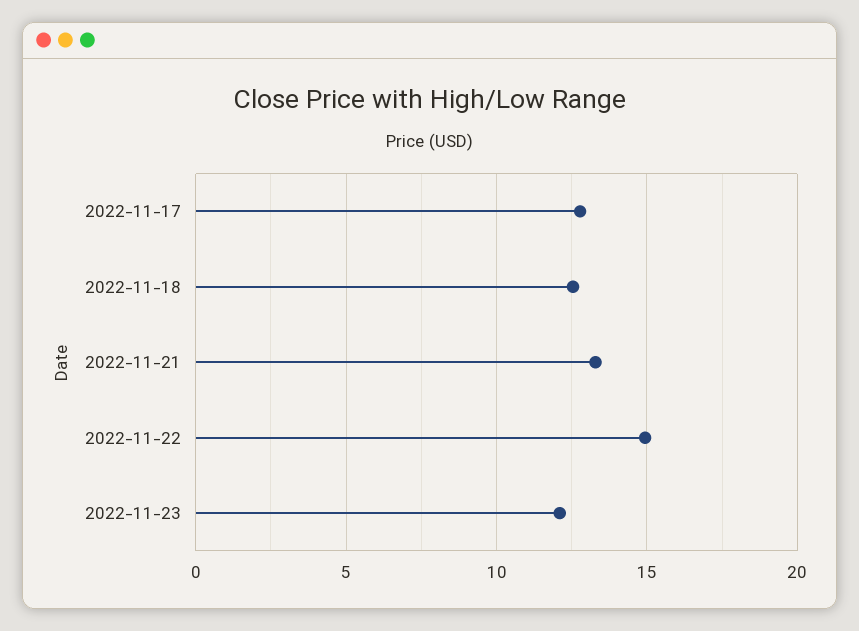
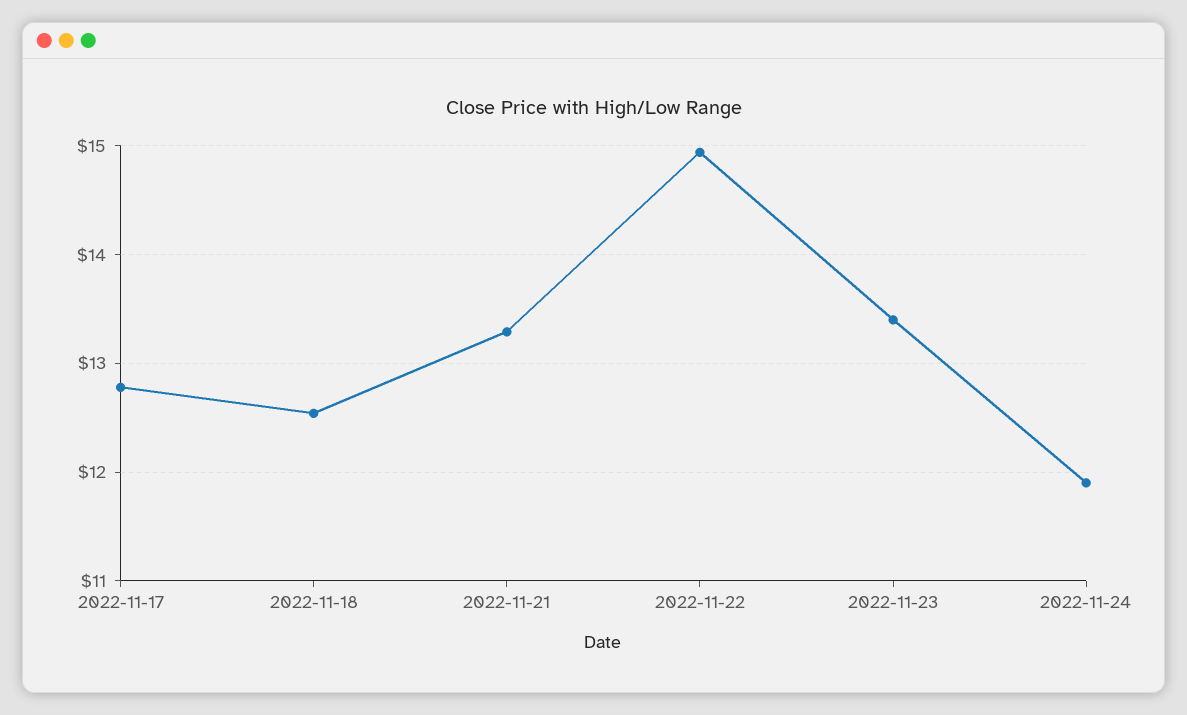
2022-11-23: 12 -> 13.4
2022-11-24: none -> 11.9

